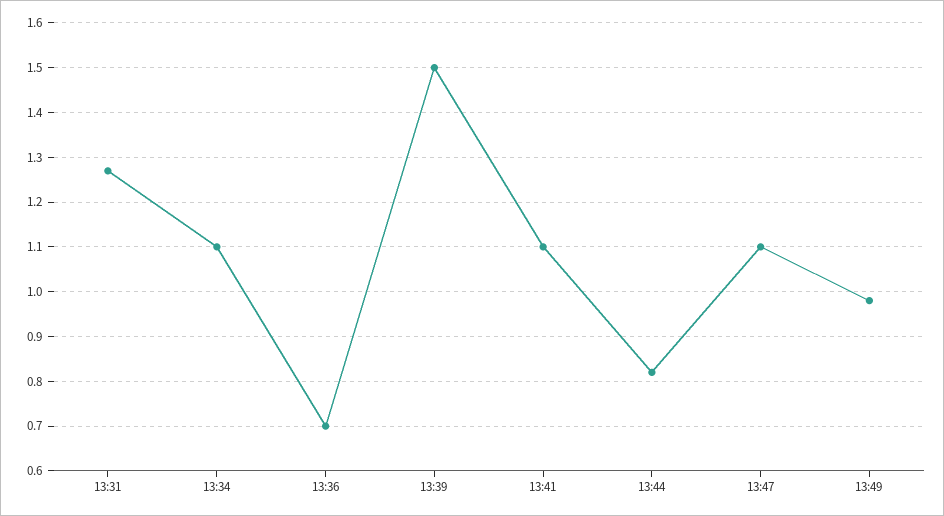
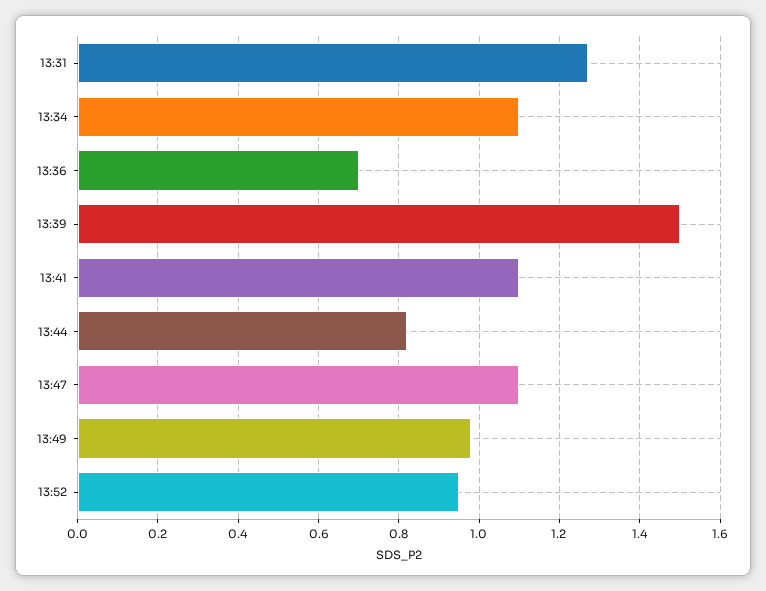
13:52: none -> 0.95

